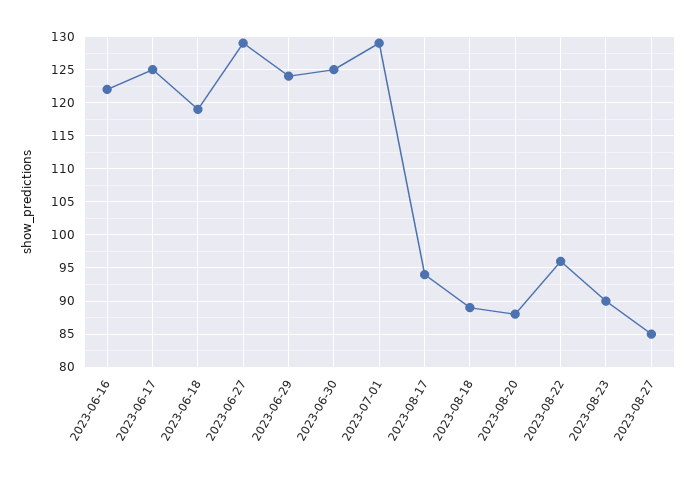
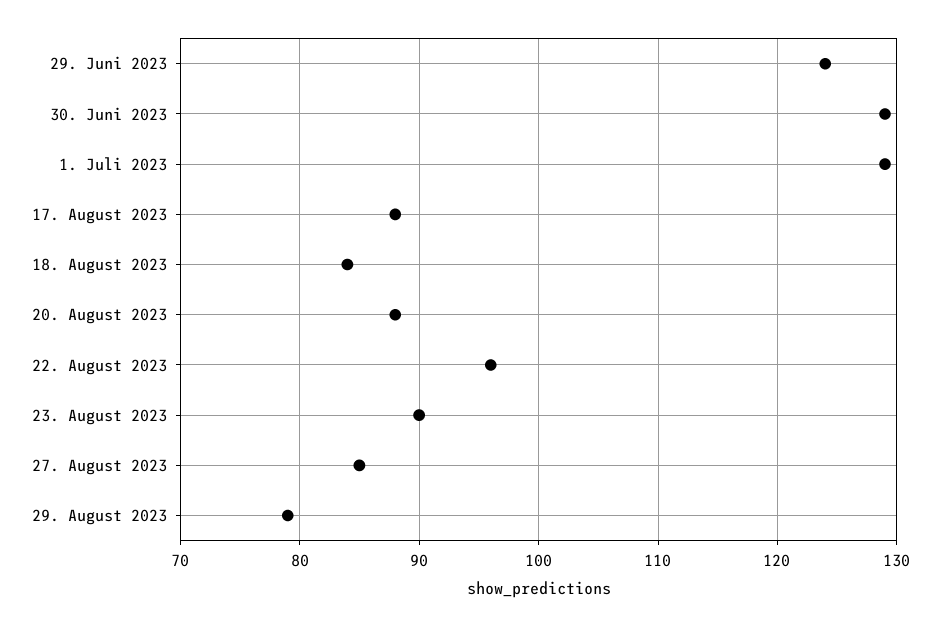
2023-06-16: 122 -> none
2023-06-17: 125 -> none
2023-06-18: 119 -> none
2023-06-27: 129 -> none
2023-06-30: 125 -> 129
2023-08-17: 94 -> 88
2023-08-18: 89 -> 84
29. August 2023: none -> 79

